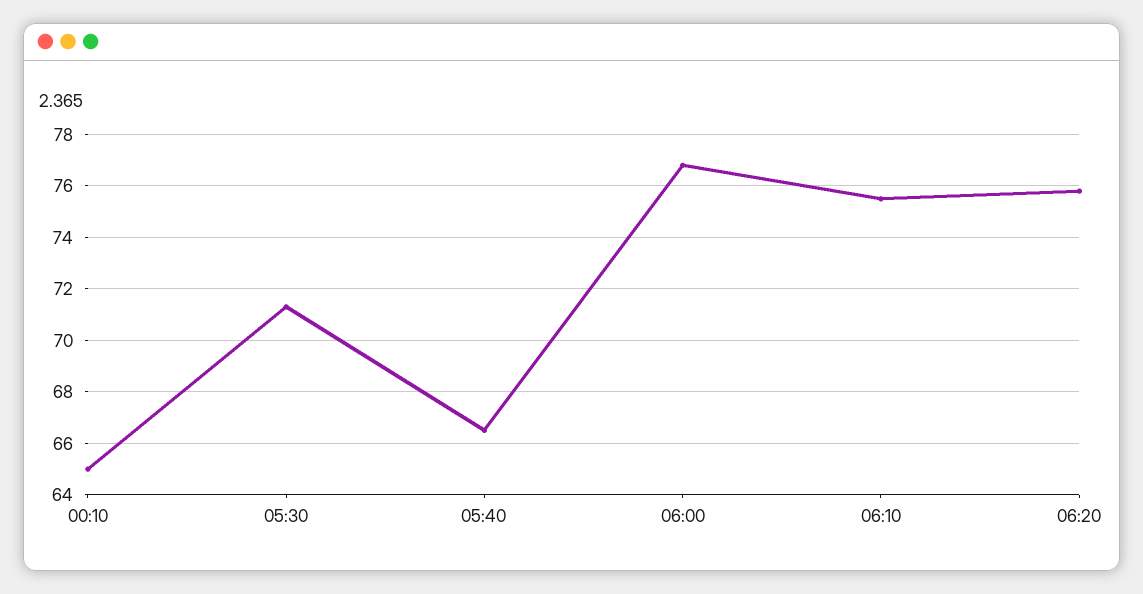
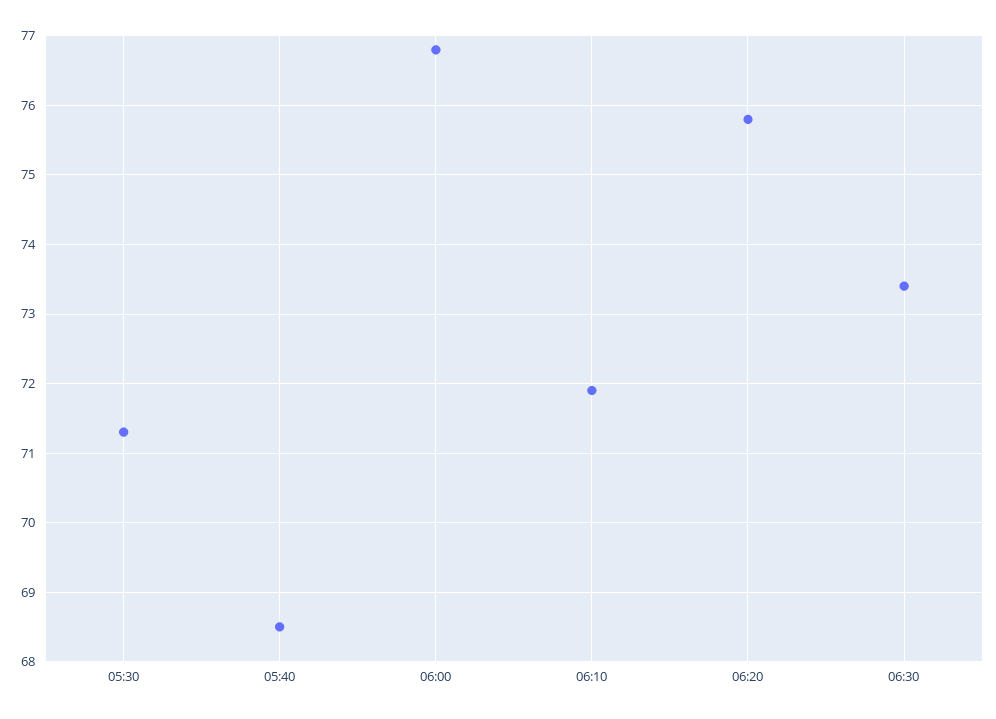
00:10: 65 -> none
05:40: 66.5 -> 68.5
06:10: 75.5 -> 71.9
06:30: none -> 73.4

